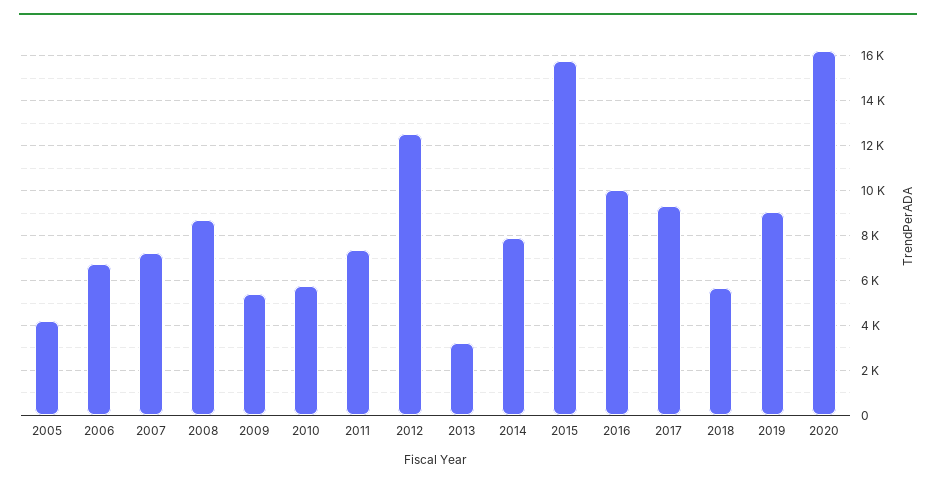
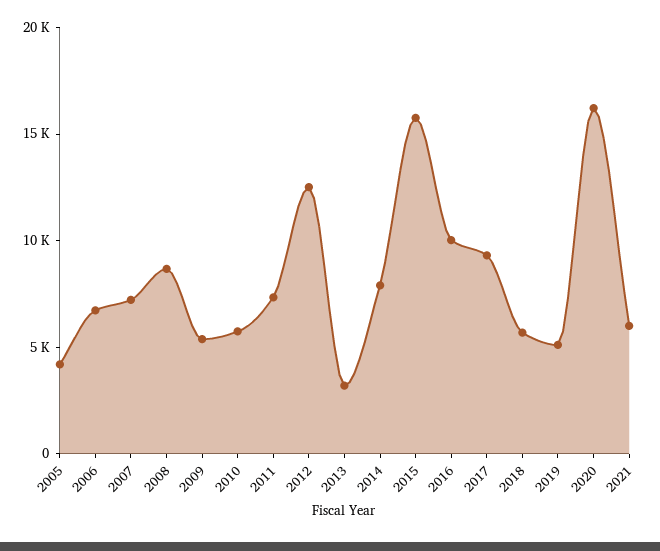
2019: 9000 -> 5000
2021: none -> 6000

